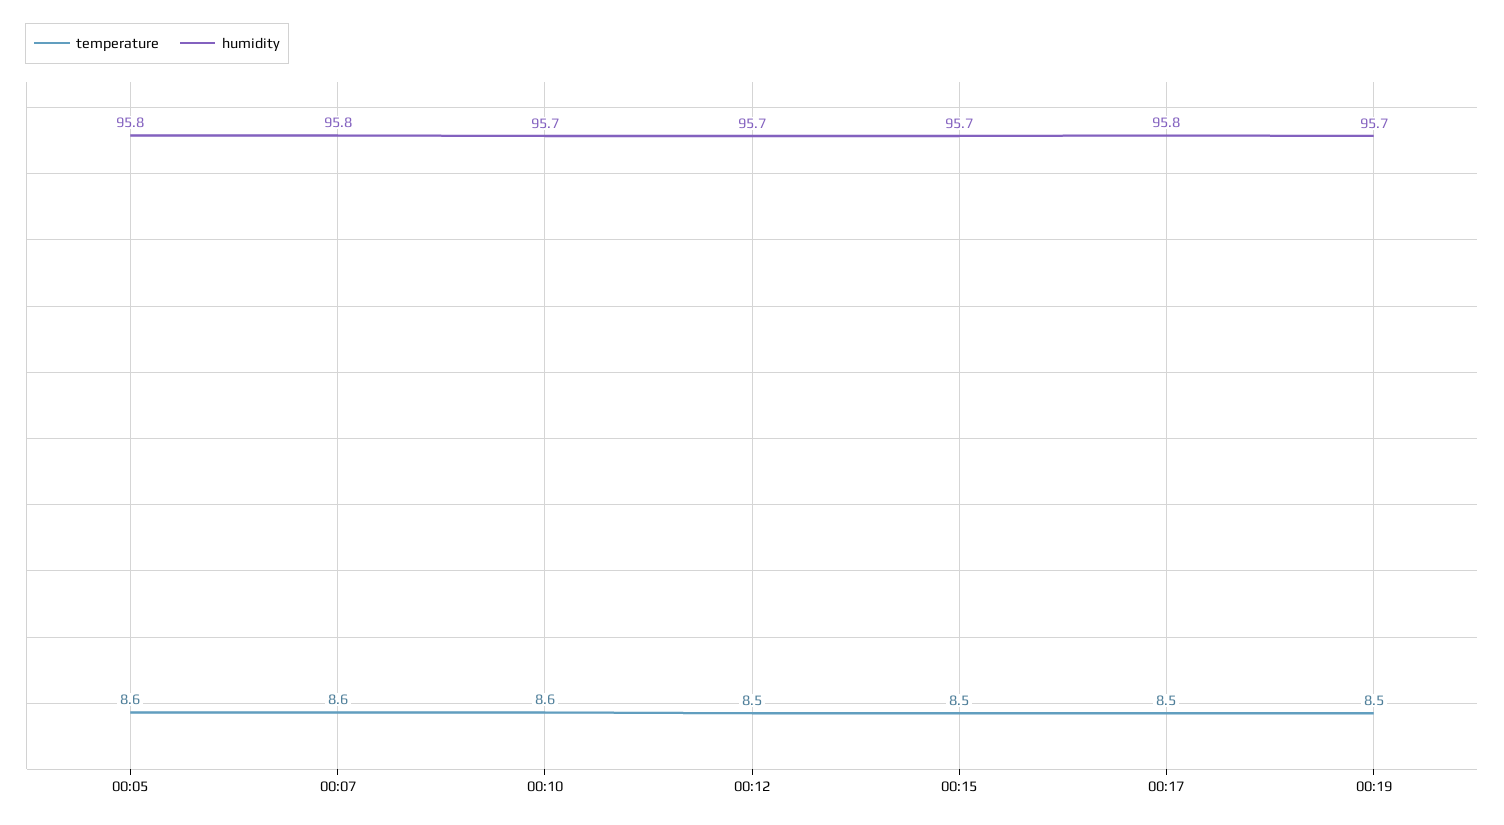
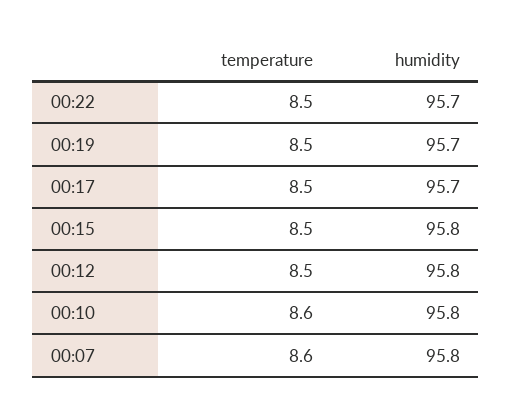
temperature, 00:05: 8.6 -> none
humidity, 00:05: 95.8 -> none
humidity, 00:10: 95.7 -> 95.8
humidity, 00:12: 95.7 -> 95.8
humidity, 00:15: 95.7 -> 95.8
humidity, 00:17: 95.8 -> 95.7
temperature, 00:22: none -> 8.5
humidity, 00:22: none -> 95.7

